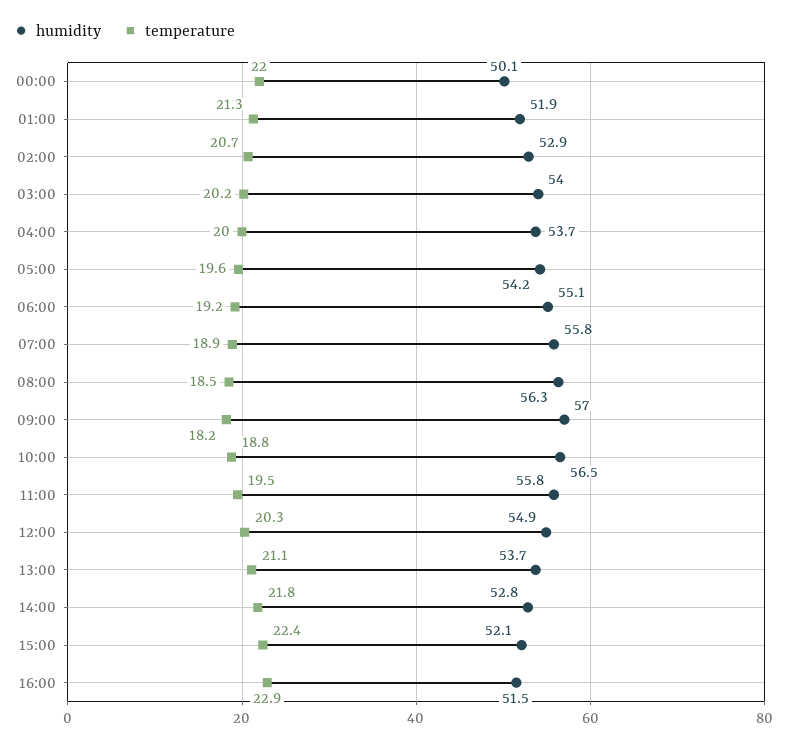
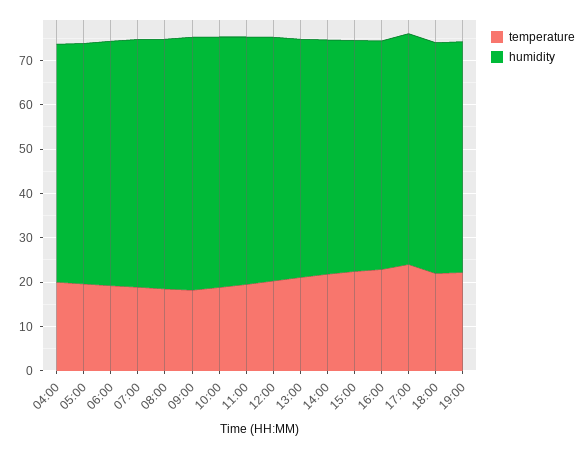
humidity, 00:00: 50.1 -> none
temperature, 00:00: 22 -> none
humidity, 01:00: 51.9 -> none
temperature, 01:00: 21.3 -> none
humidity, 02:00: 52.9 -> none
temperature, 02:00: 20.7 -> none
humidity, 03:00: 54 -> none
temperature, 03:00: 20.2 -> none
temperature, 17:00: none -> 24
humidity, 17:00: none -> 52
temperature, 18:00: none -> 22
humidity, 18:00: none -> 52
temperature, 19:00: none -> 22
humidity, 19:00: none -> 52

